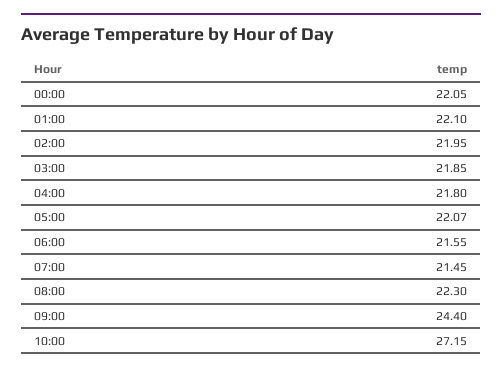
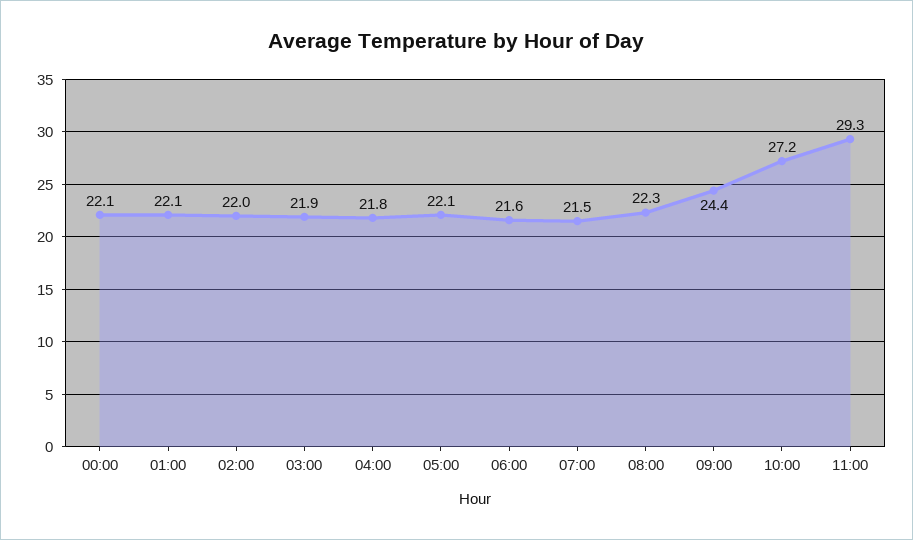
11:00: none -> 29.3

